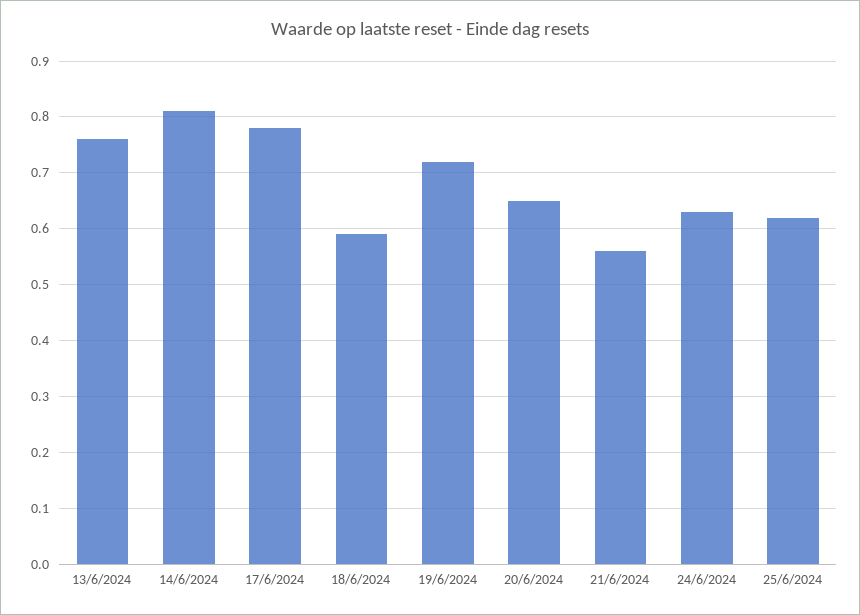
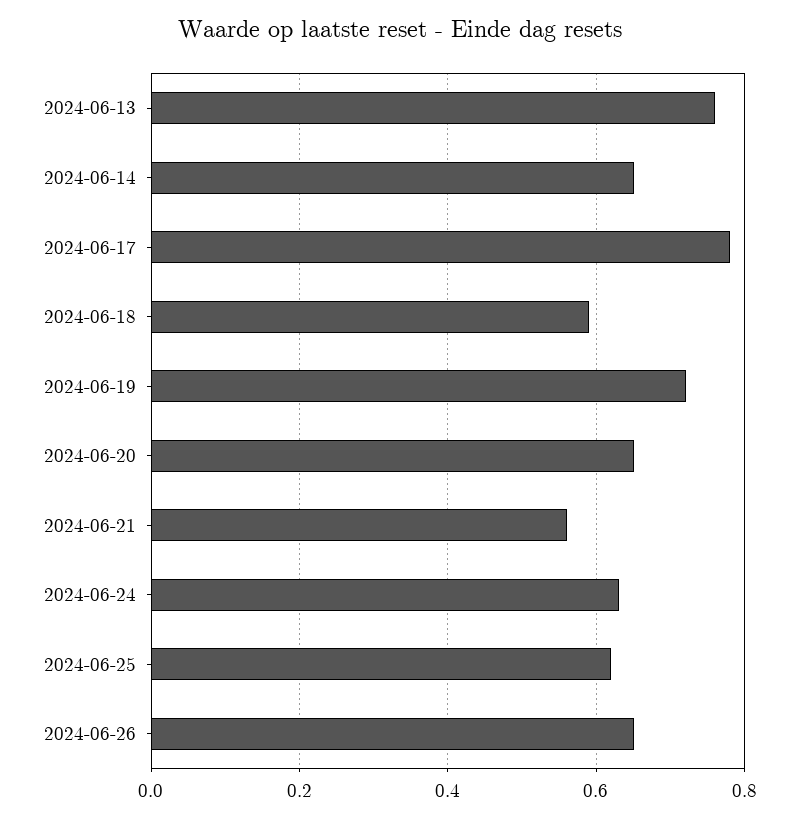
14/6/2024: 0.8 -> 0.65
2024-06-26: none -> 0.65

